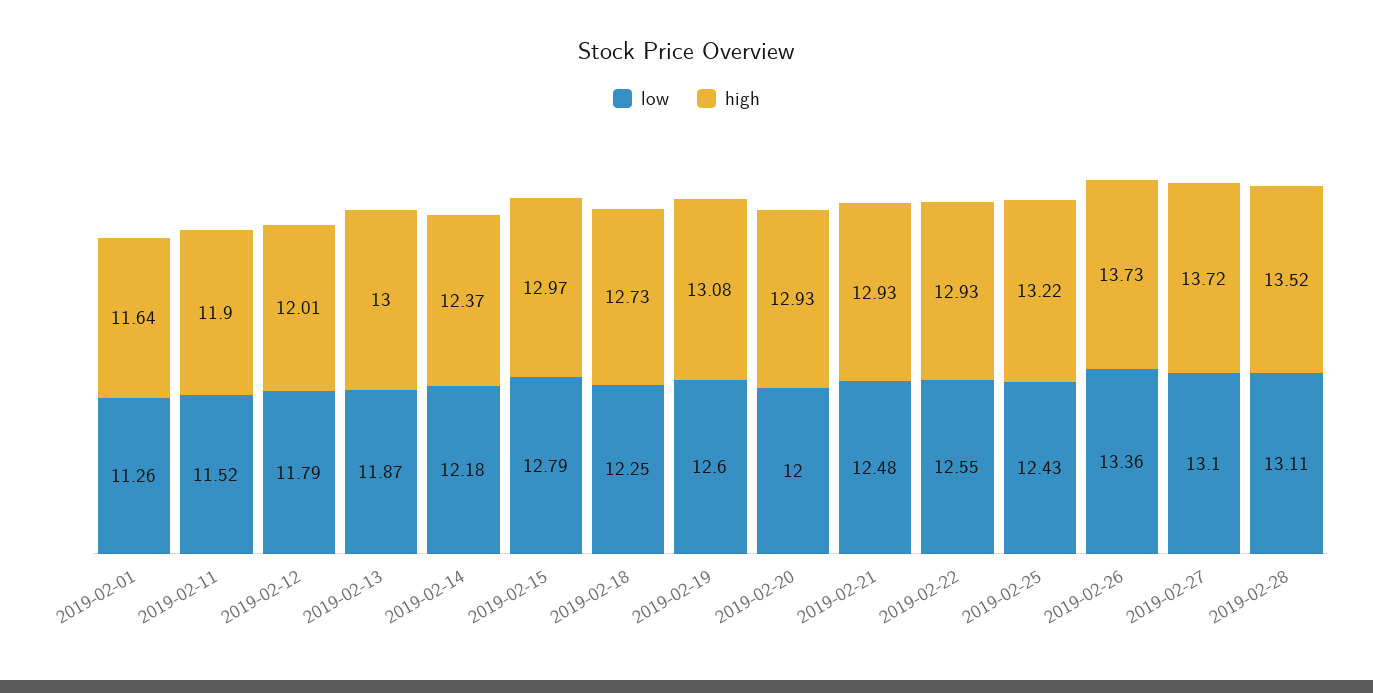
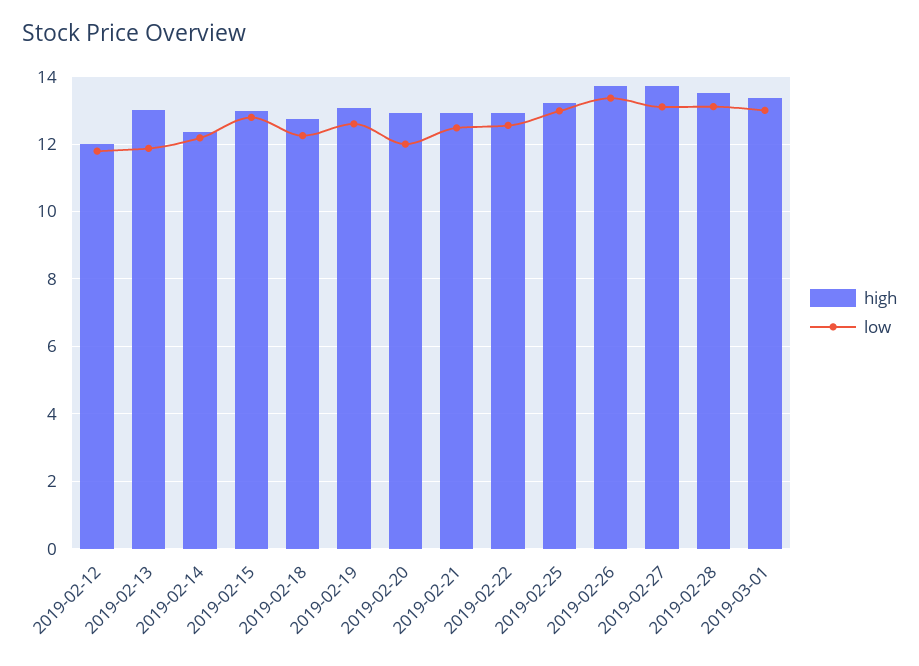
low, 2019-02-01: 11.26 -> none
high, 2019-02-01: 11.64 -> none
low, 2019-02-11: 11.52 -> none
high, 2019-02-11: 11.9 -> none
low, 2019-02-25: 12.43 -> 13
high, 2019-03-01: none -> 13.4
low, 2019-03-01: none -> 13

